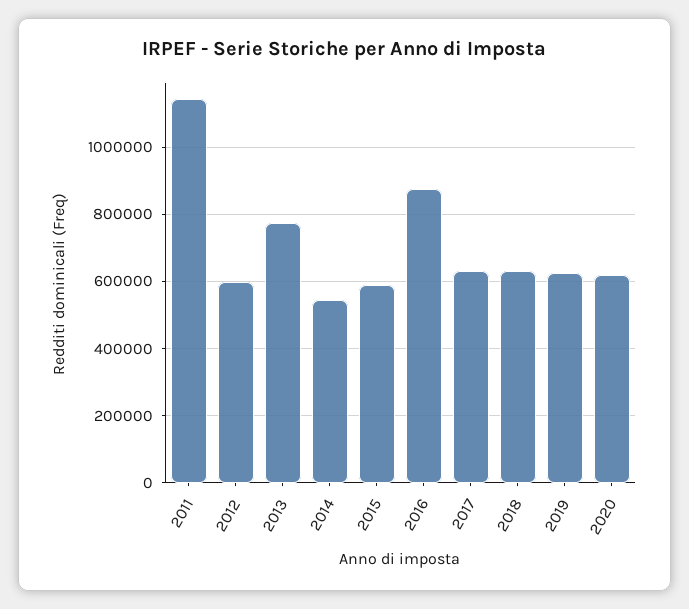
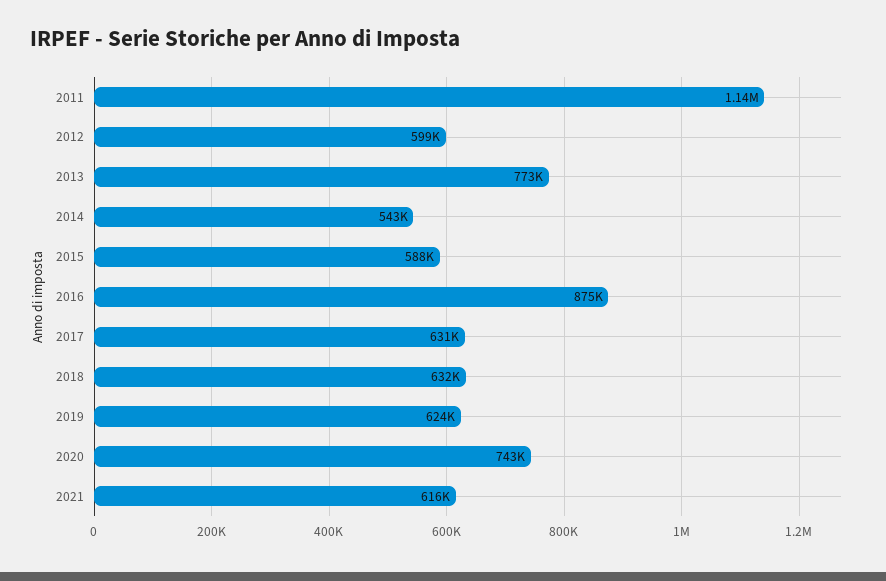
2020: 620000 -> 743000
2021: none -> 616000

